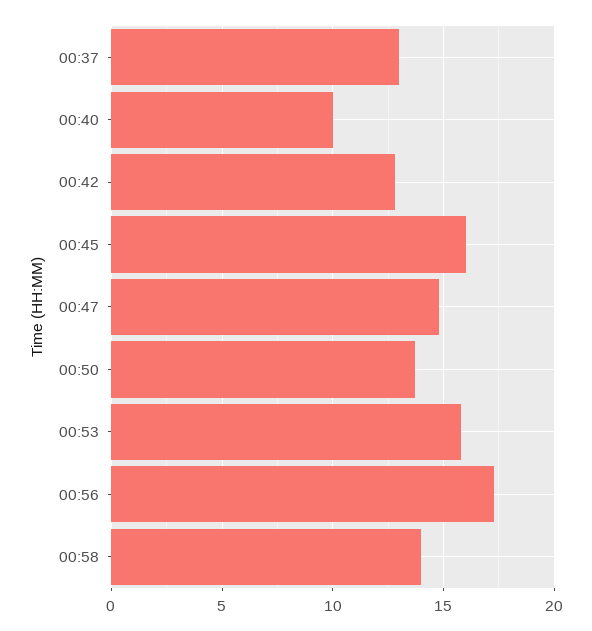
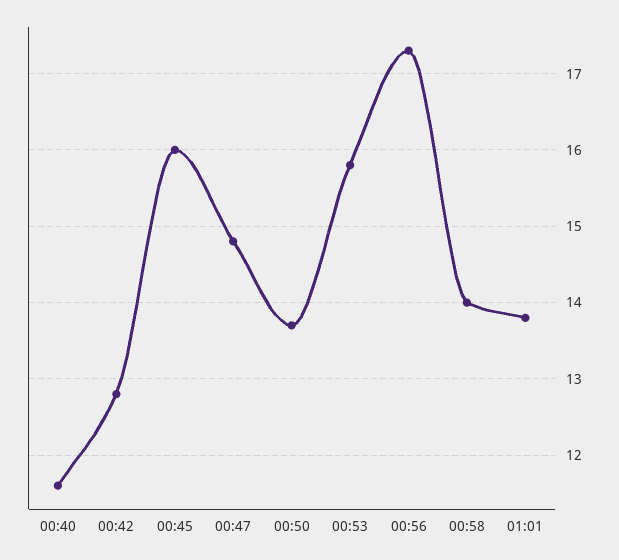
00:37: 13 -> none
00:40: 10 -> 11.6
01:01: none -> 13.8

